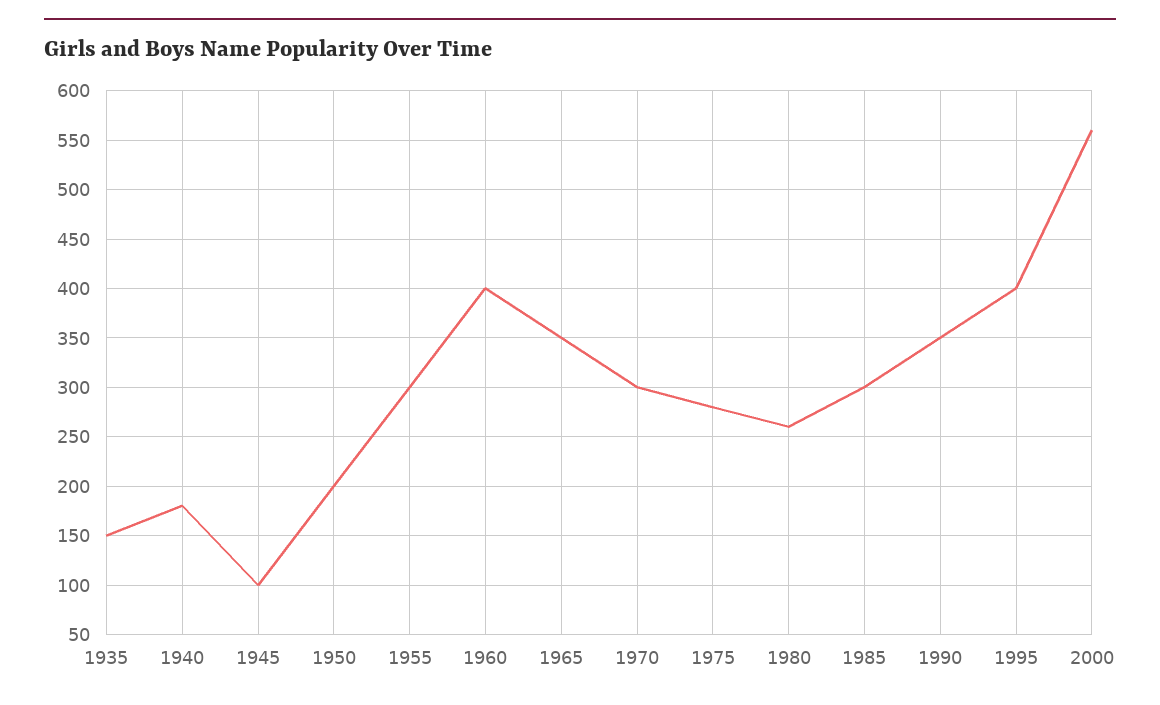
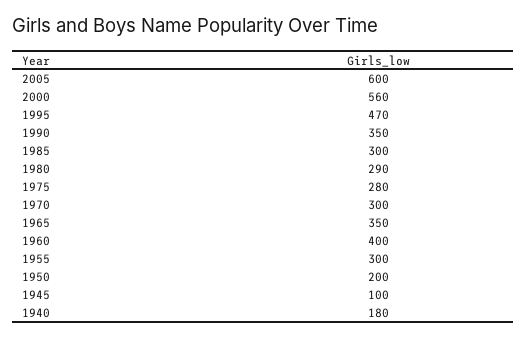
1935: 150 -> none
1980: 260 -> 290
1995: 400 -> 470
2005: none -> 600

